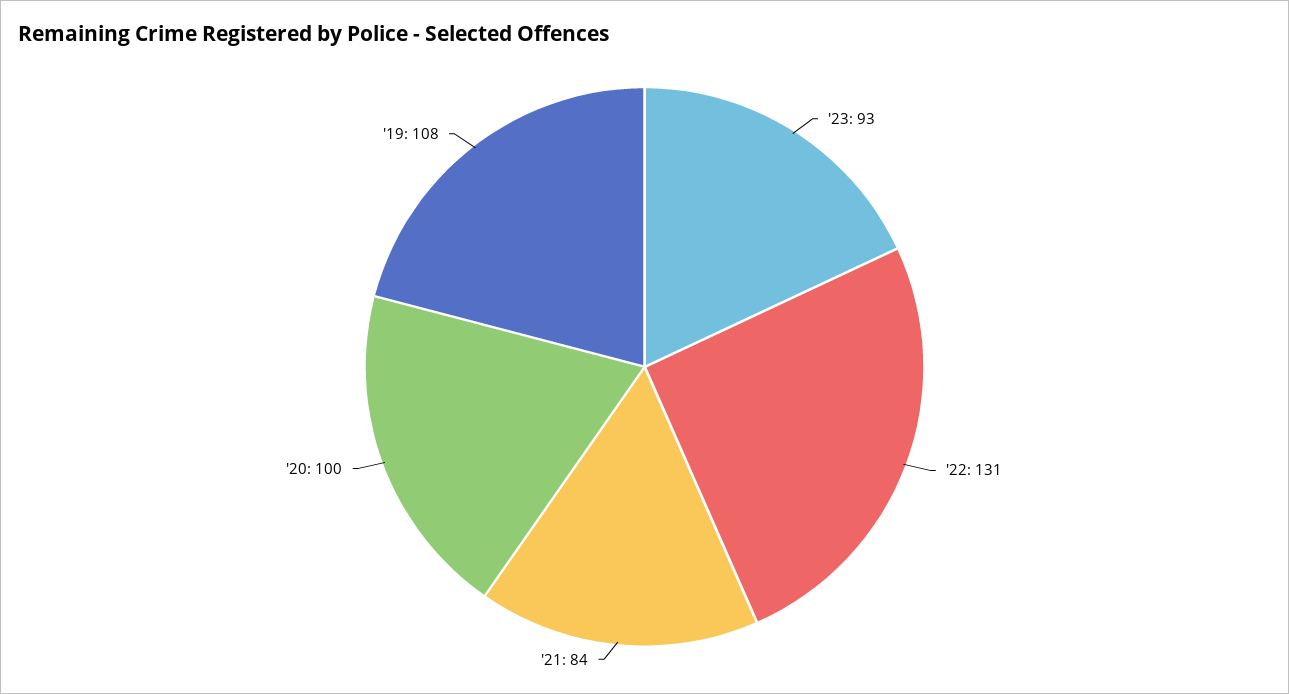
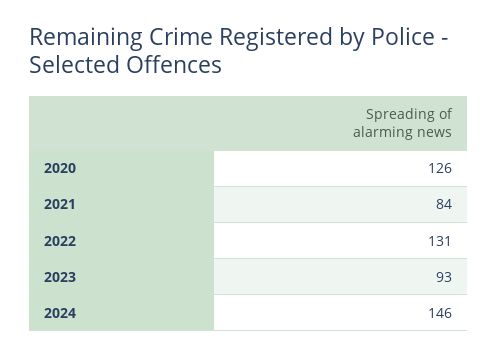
'20: 100 -> 126
'19: 108 -> none
2024: none -> 146

